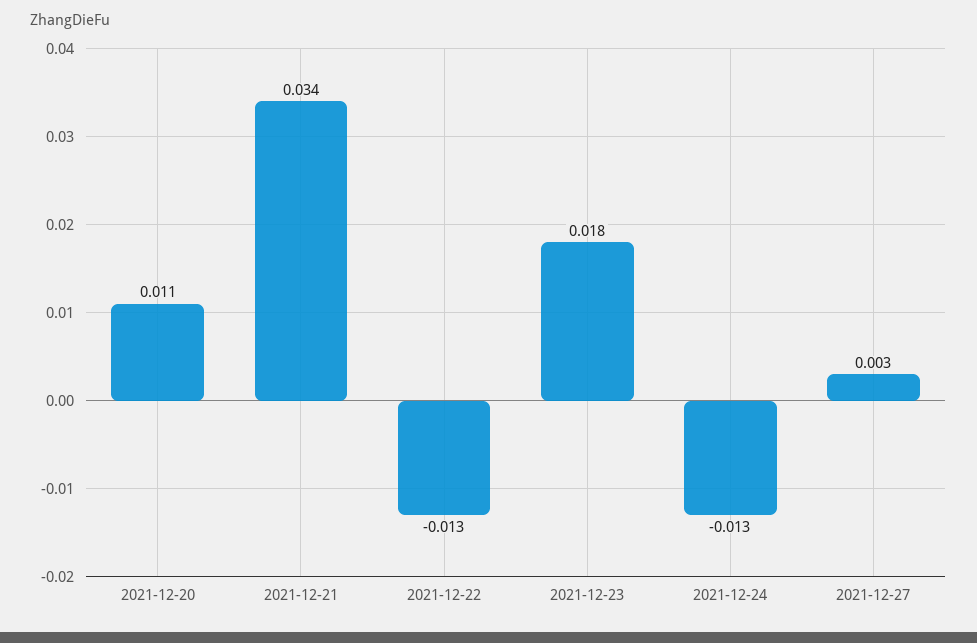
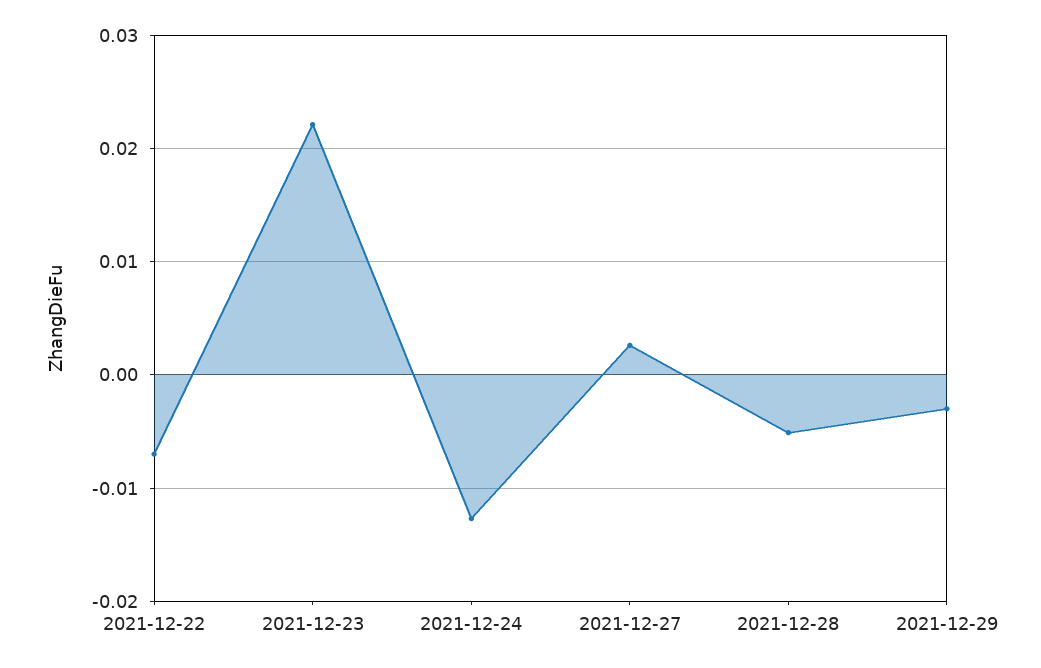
2021-12-20: 0.011 -> none
2021-12-21: 0.034 -> none
2021-12-22: -0.013 -> -0.007
2021-12-23: 0.018 -> 0.022
2021-12-28: none -> -0.005
2021-12-29: none -> -0.003

